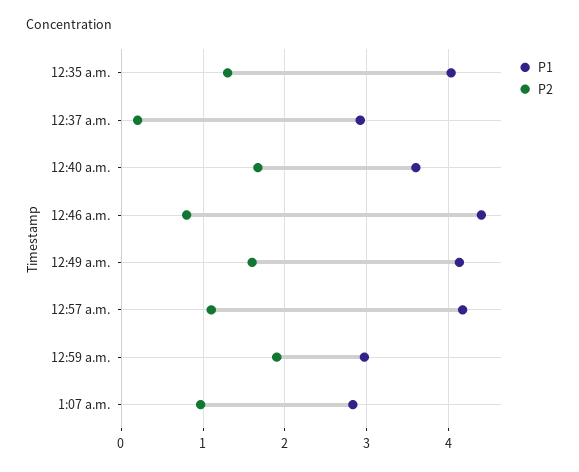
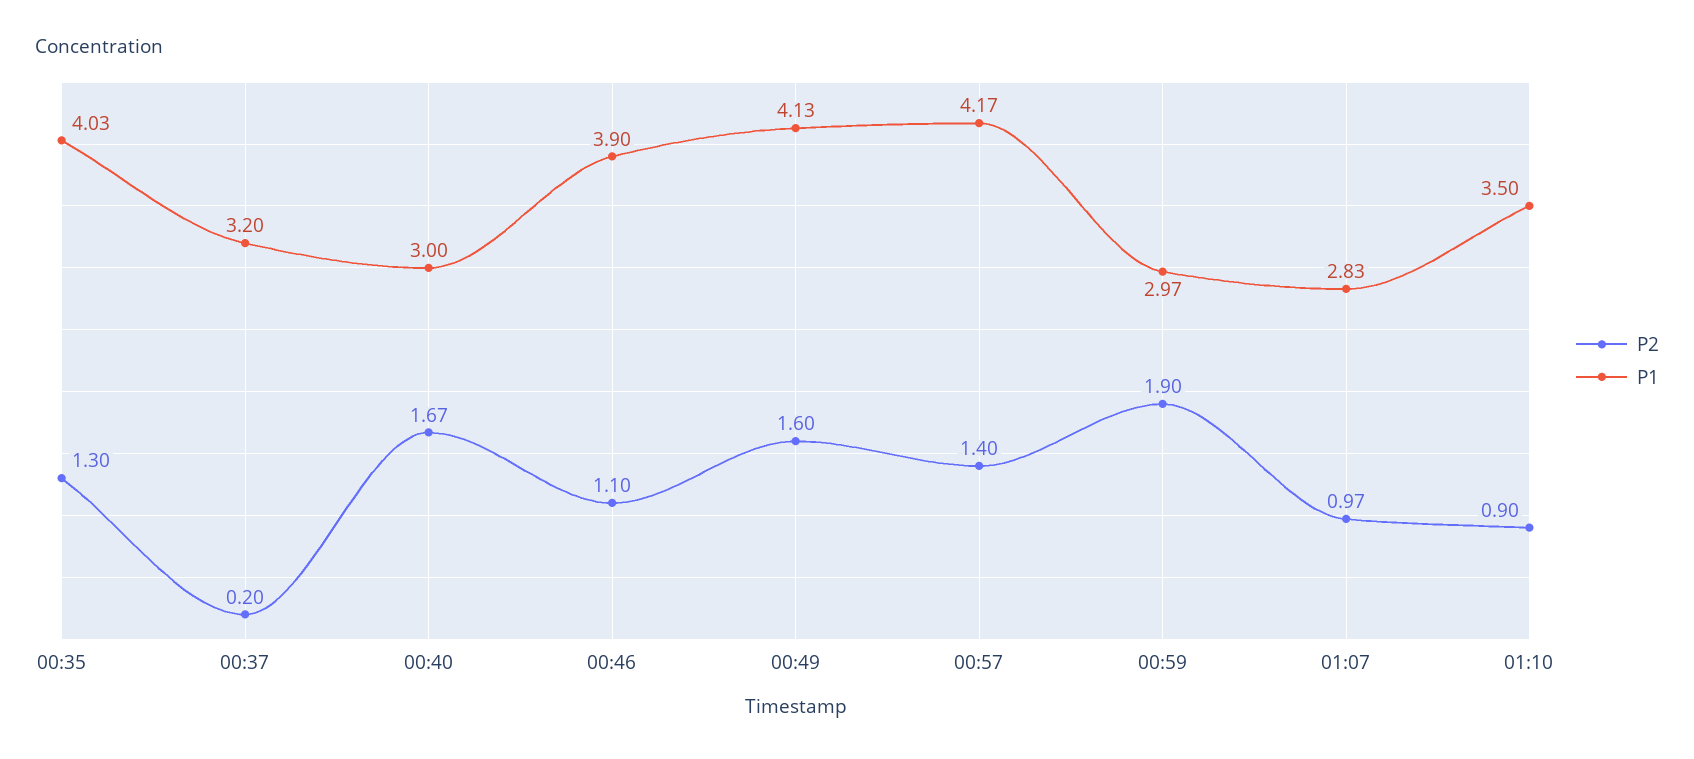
P1, 12:37 a.m.: 2.9 -> 3.2
P1, 12:40 a.m.: 3.6 -> 3
P1, 12:46 a.m.: 4.4 -> 3.9
P2, 12:46 a.m.: 0.8 -> 1.1
P2, 12:57 a.m.: 1.1 -> 1.4
P2, 01:10: none -> 0.9
P1, 01:10: none -> 3.5

